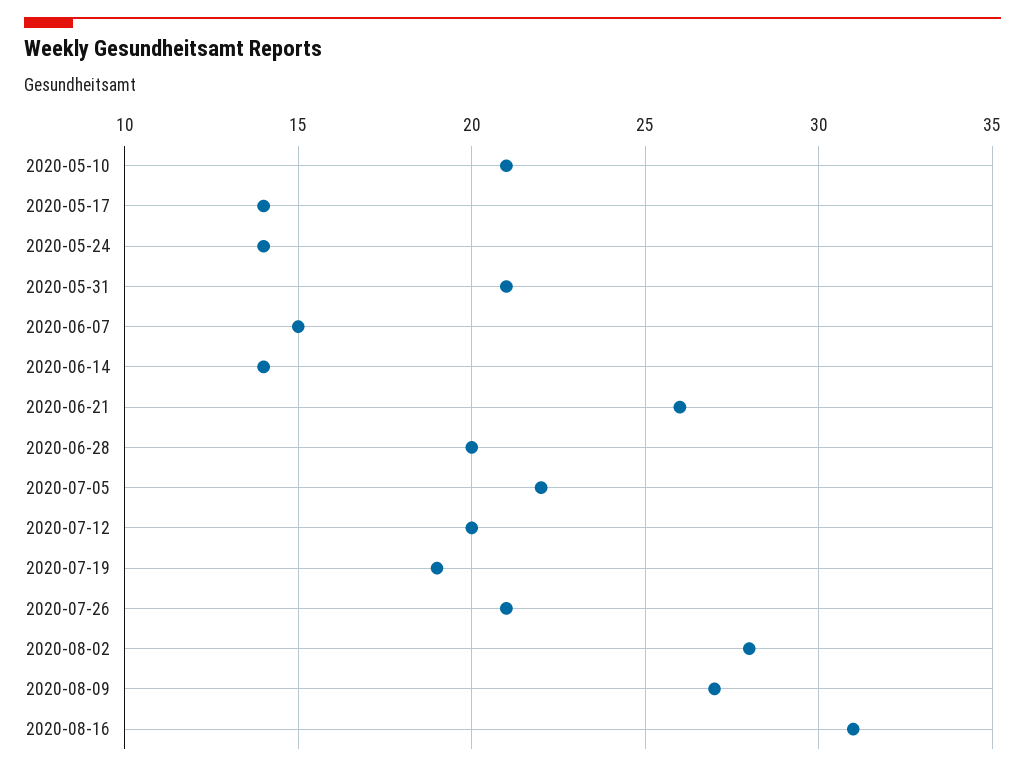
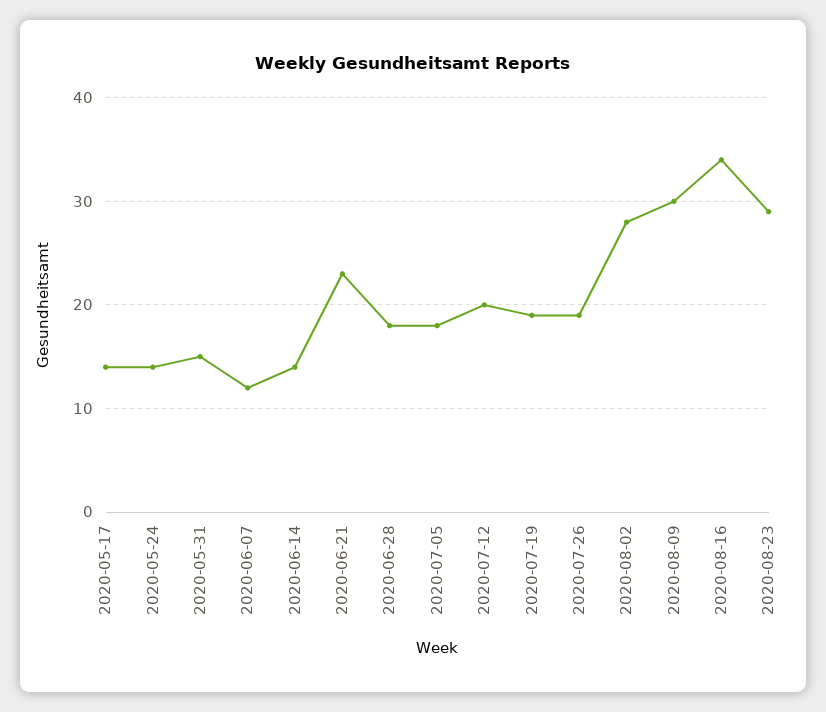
2020-05-10: 21 -> none
2020-05-31: 21 -> 15
2020-06-07: 15 -> 12
2020-06-21: 26 -> 23
2020-06-28: 20 -> 18
2020-07-05: 22 -> 18
2020-07-26: 21 -> 19
2020-08-09: 27 -> 30
2020-08-16: 31 -> 34
2020-08-23: none -> 29

